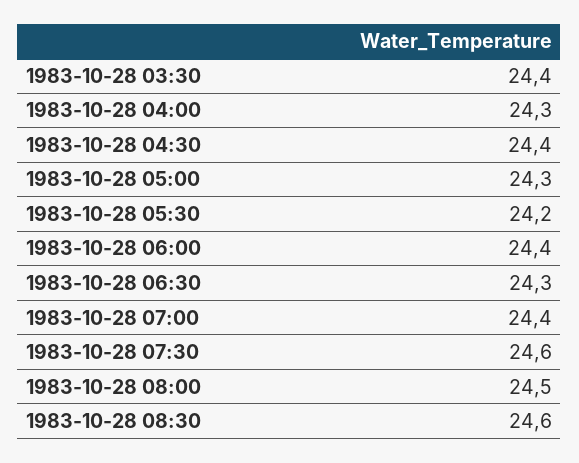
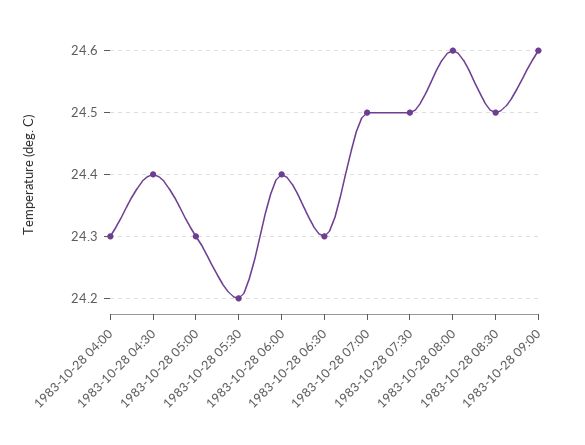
1983-10-28 03:30: 24.4 -> none
1983-10-28 07:00: 24.4 -> 24.5
1983-10-28 07:30: 24.6 -> 24.5
1983-10-28 08:00: 24.5 -> 24.6
1983-10-28 08:30: 24.6 -> 24.5
1983-10-28 09:00: none -> 24.6

